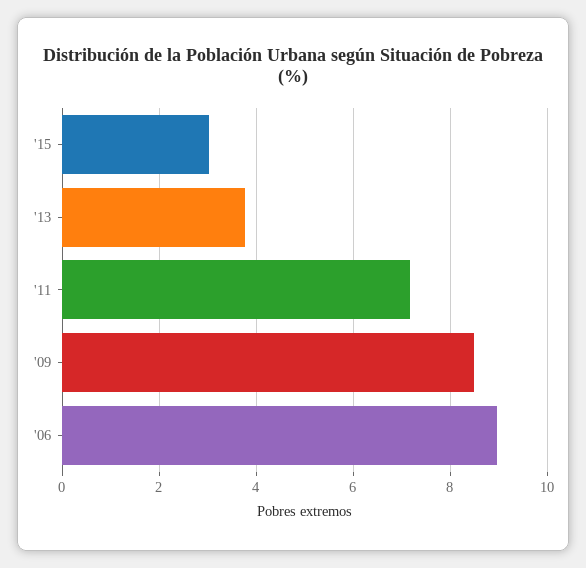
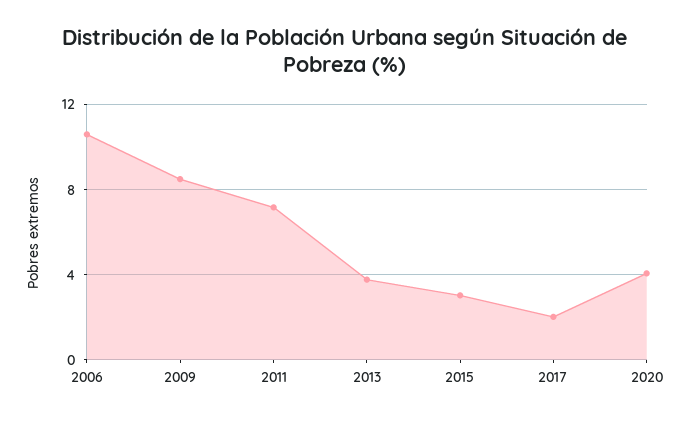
'06: 9 -> 10.5
2017: none -> 2
2020: none -> 4

